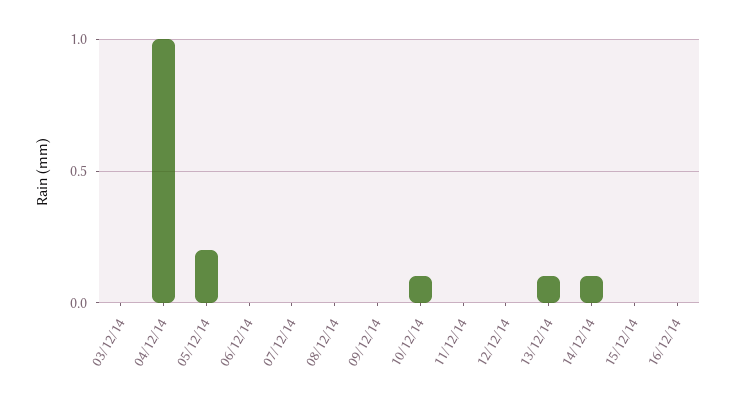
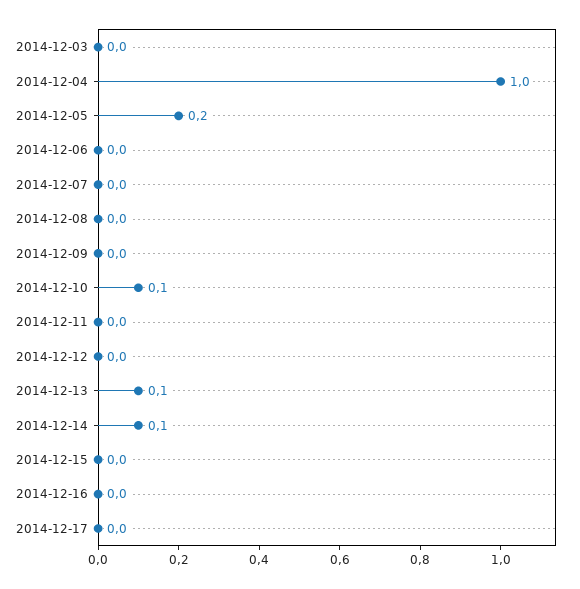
2014-12-17: none -> 0

